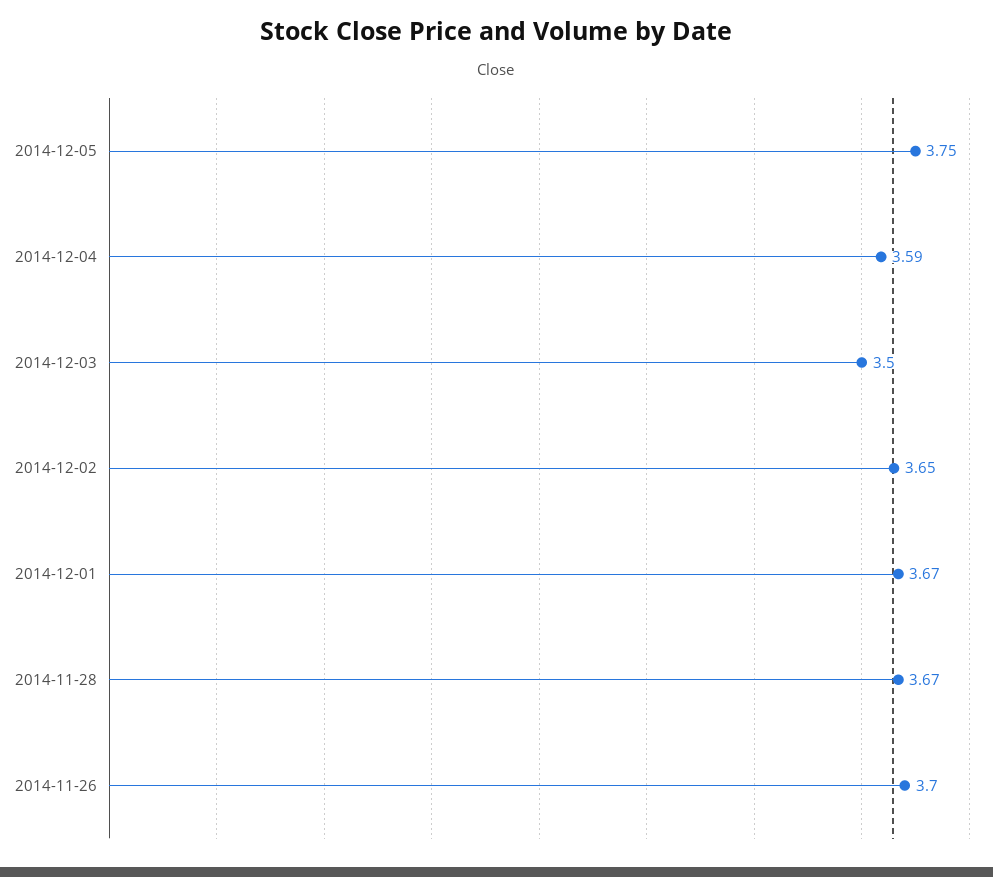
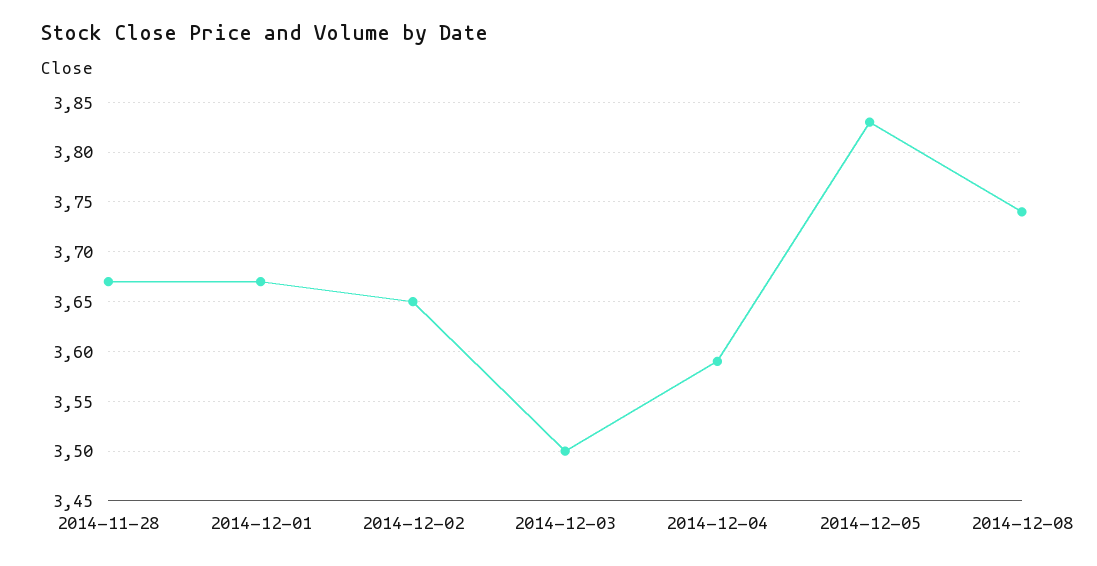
2014-12-05: 3.75 -> 3.83
2014-11-26: 3.7 -> none
2014-12-08: none -> 3.74

